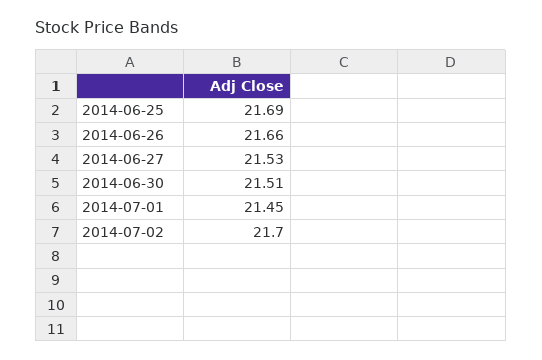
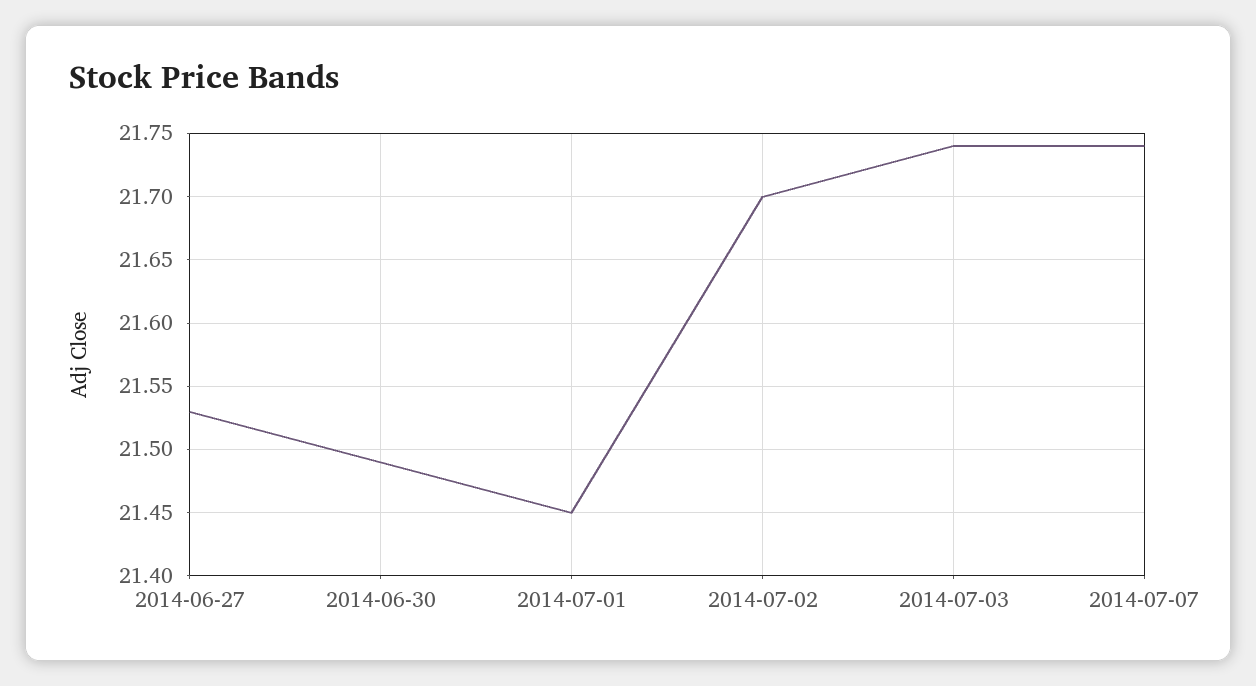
2014-06-25: 21.69 -> none
2014-06-26: 21.66 -> none
2014-06-30: 21.51 -> 21.49
2014-07-03: none -> 21.74
2014-07-07: none -> 21.74

